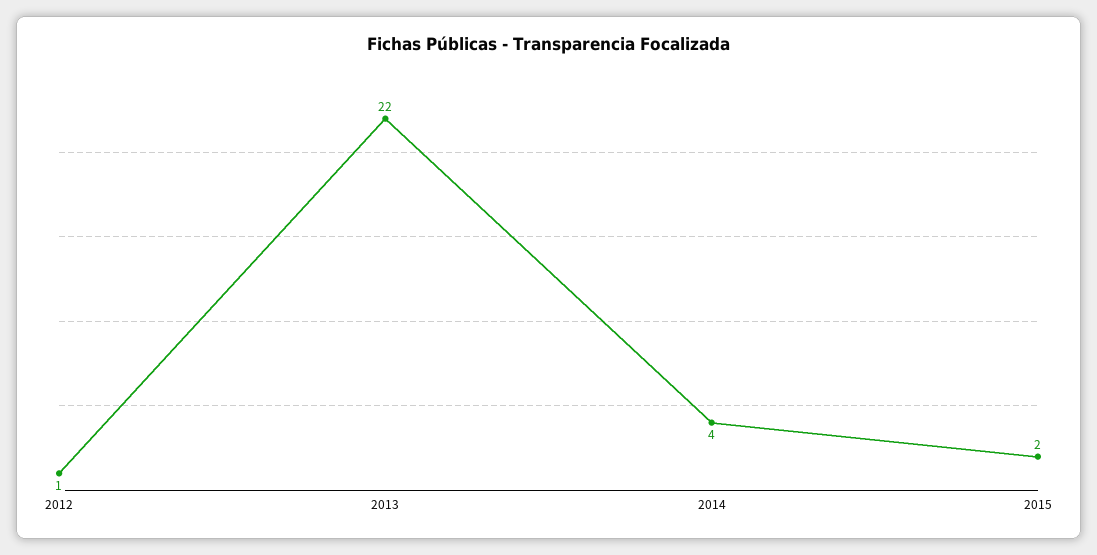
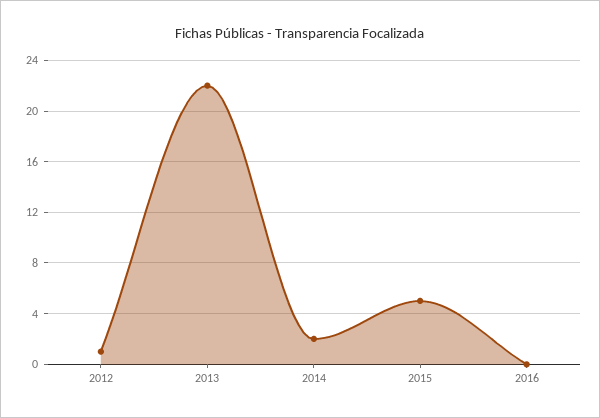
2014: 4 -> 2
2015: 2 -> 5
2016: none -> 0

